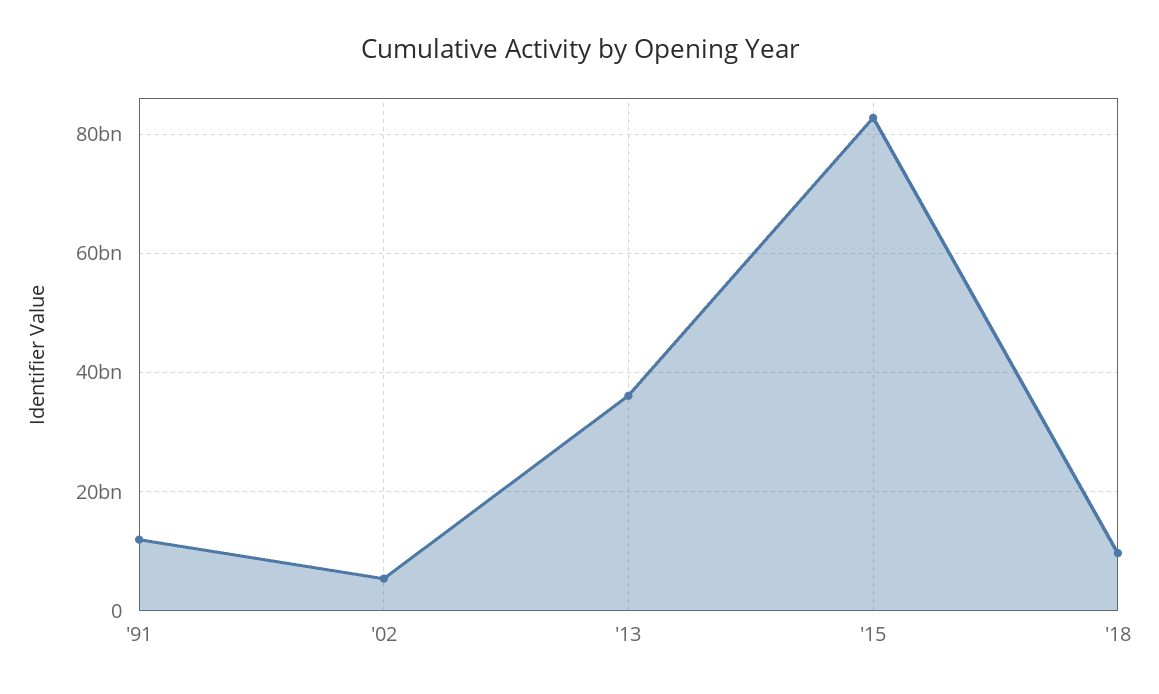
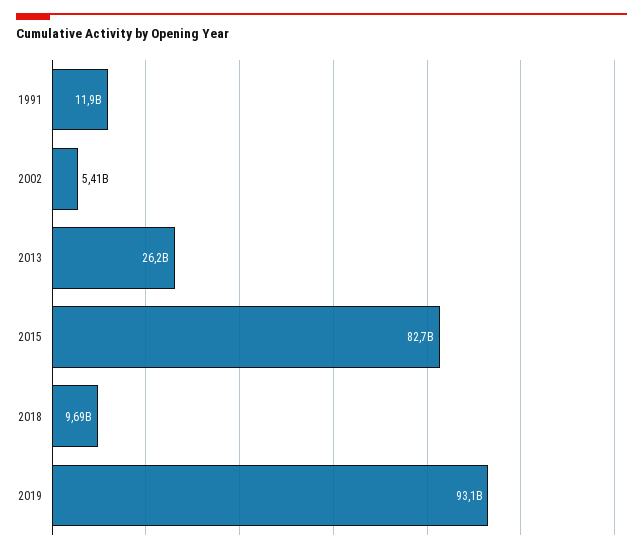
'13: 36000000000 -> 26200000000
2019: none -> 93100000000

